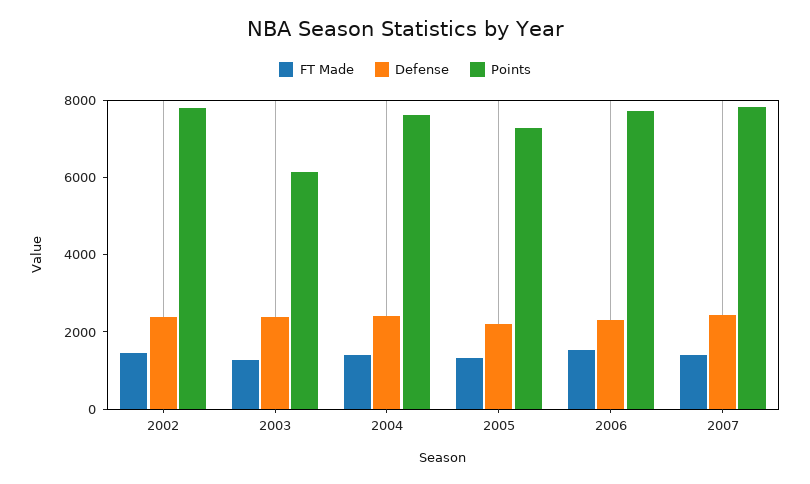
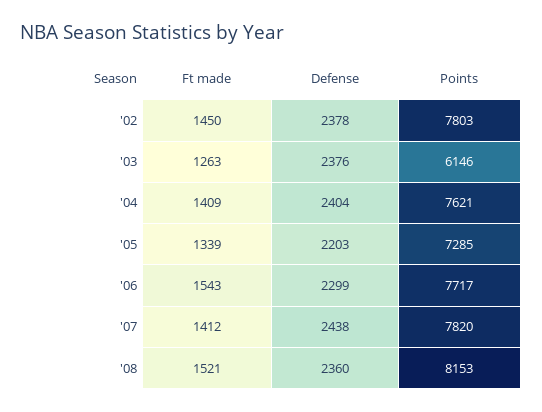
FT Made, '08: none -> 1521
Defense, '08: none -> 2360
Points, '08: none -> 8153

